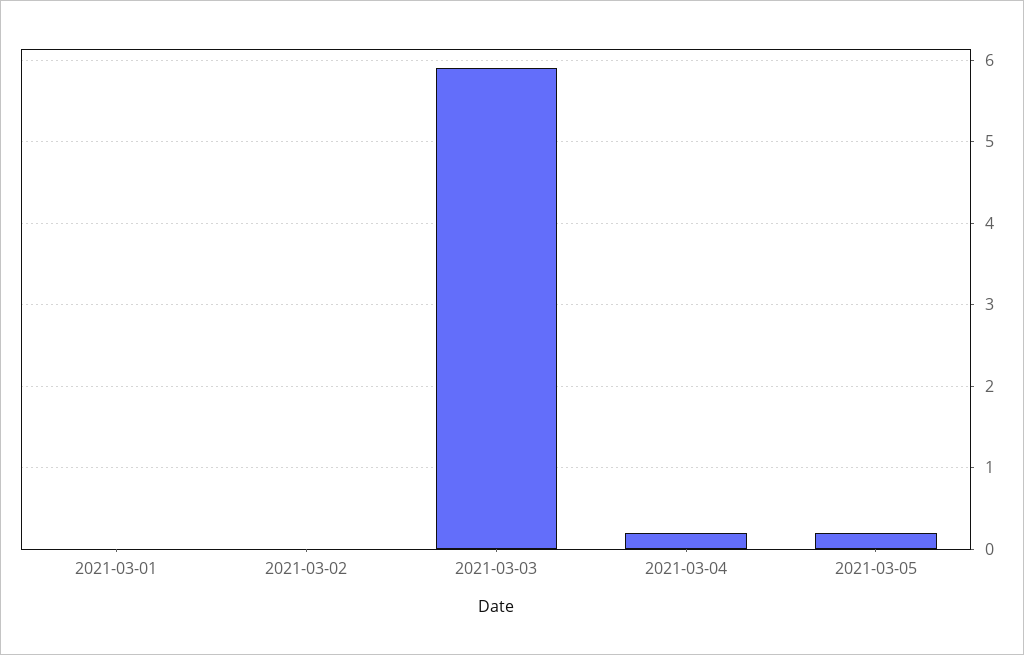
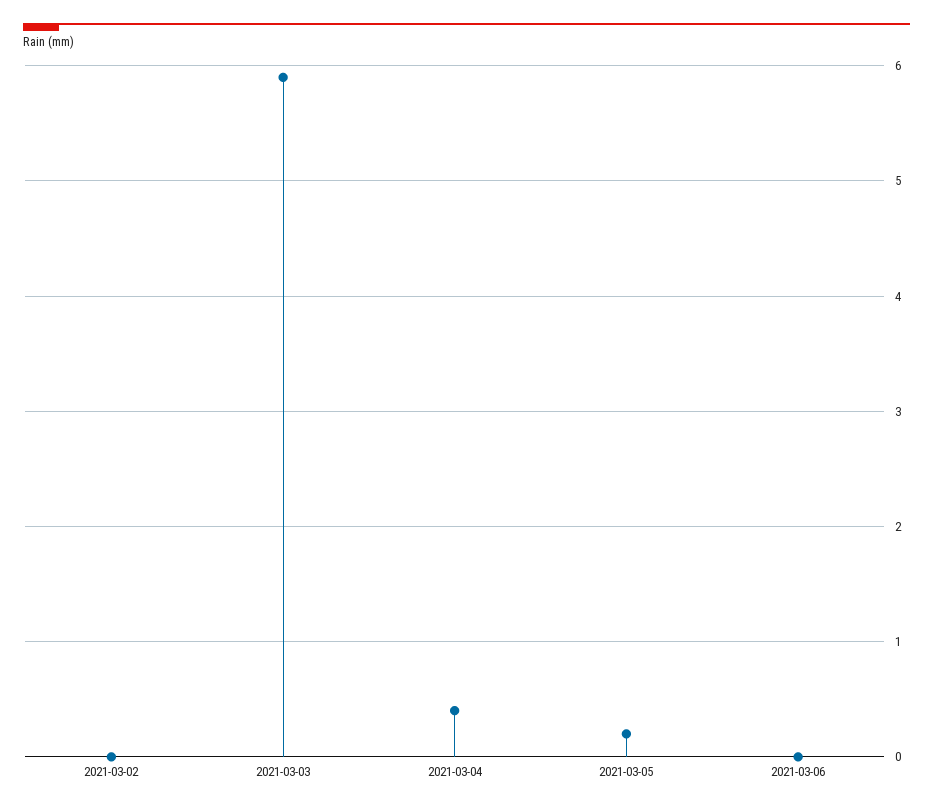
2021-03-01: 0 -> none
2021-03-04: 0.2 -> 0.4
2021-03-06: none -> 0

